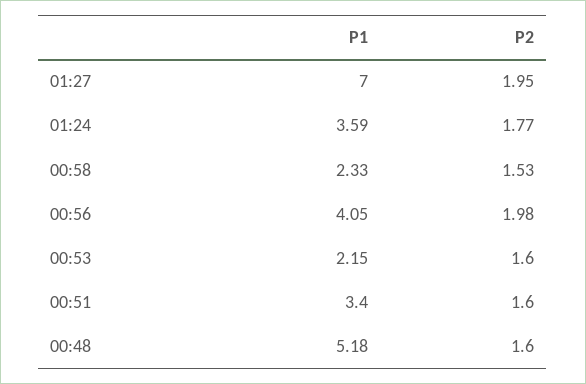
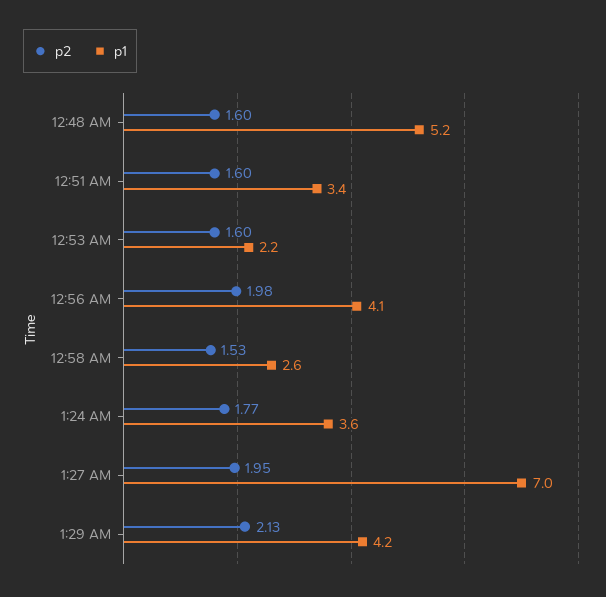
P1, 00:58: 2.33 -> 2.6
P2, 1:29 AM: none -> 2.13
P1, 1:29 AM: none -> 4.2

